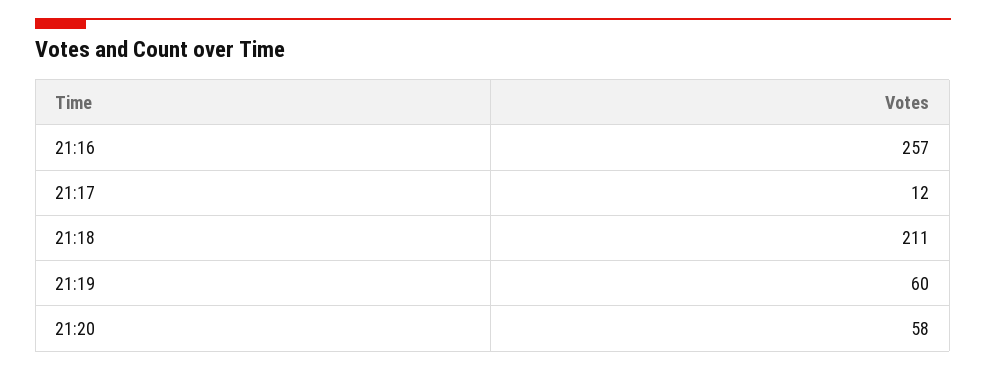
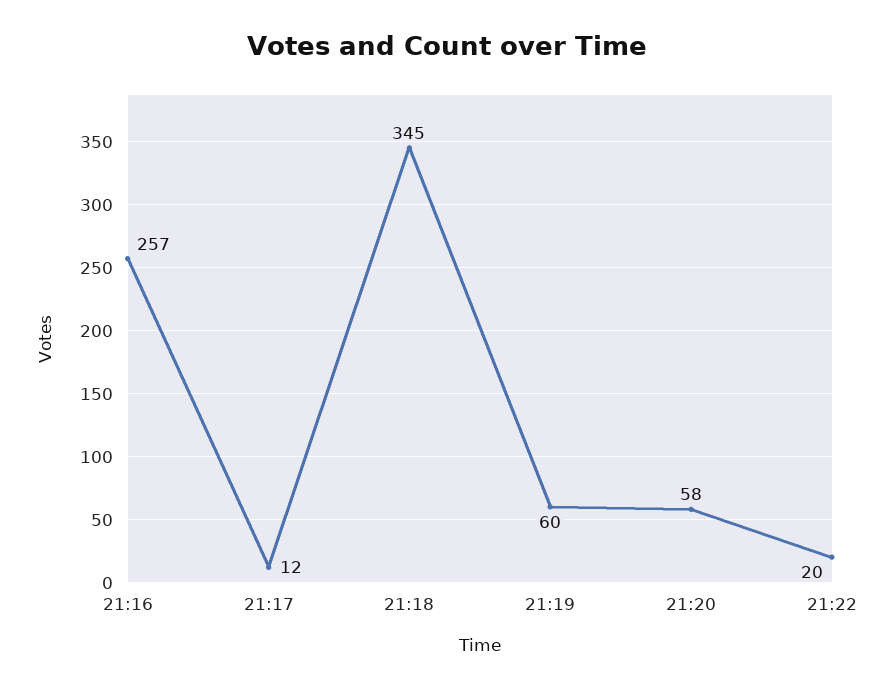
21:18: 211 -> 345
21:22: none -> 20

